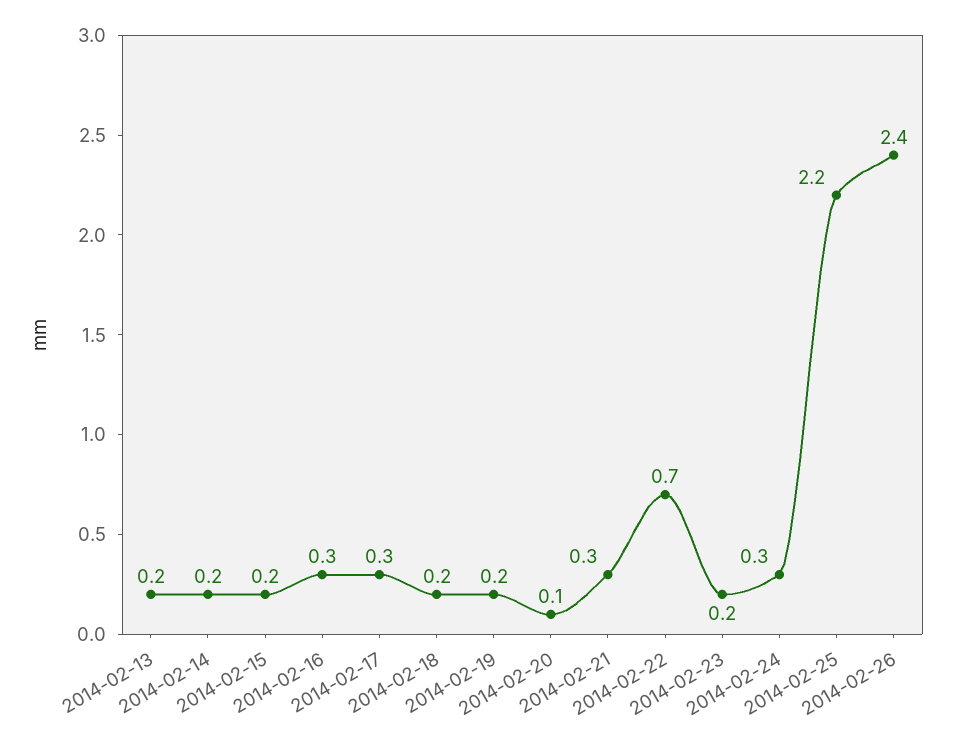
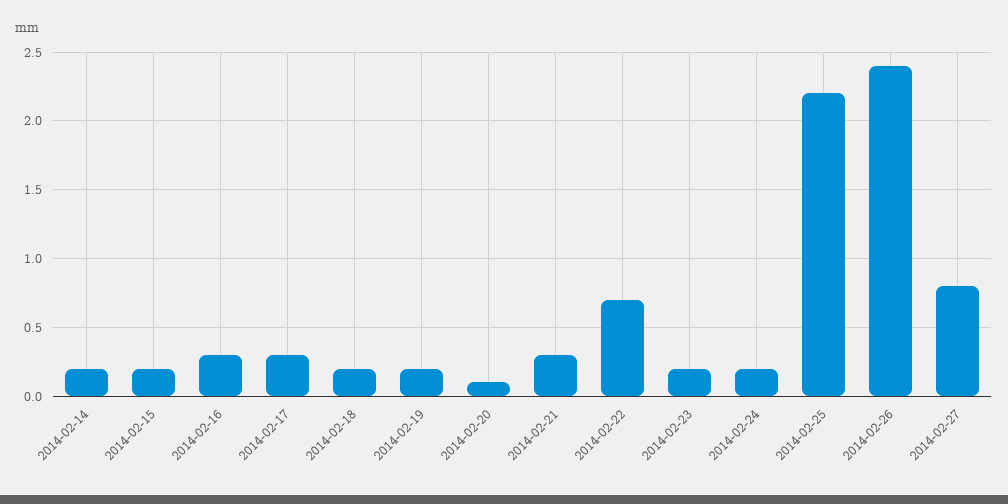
2014-02-13: 0.2 -> none
2014-02-24: 0.3 -> 0.2
2014-02-27: none -> 0.8

